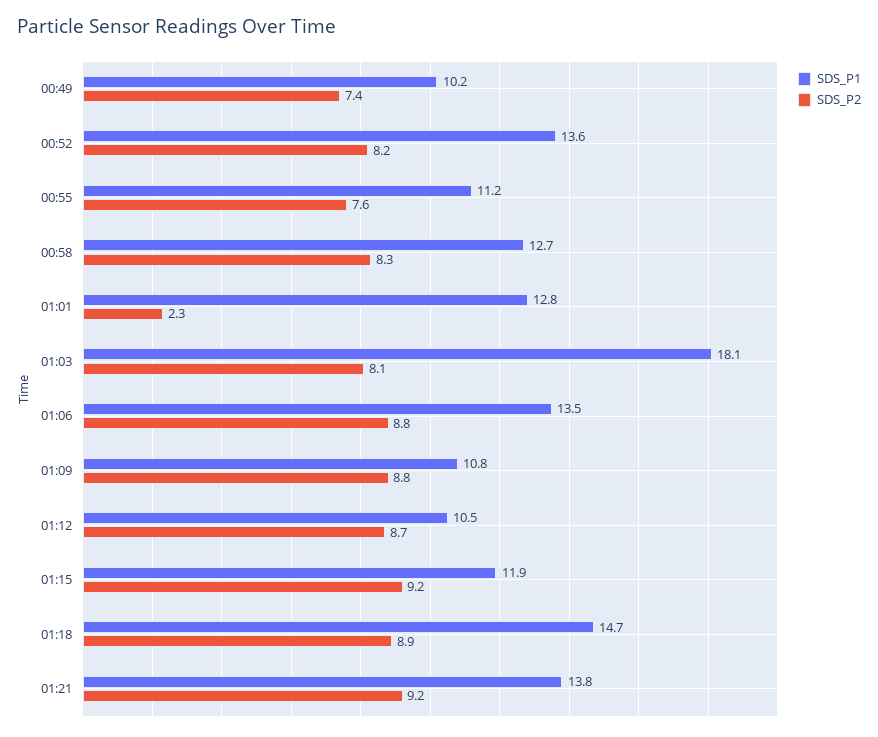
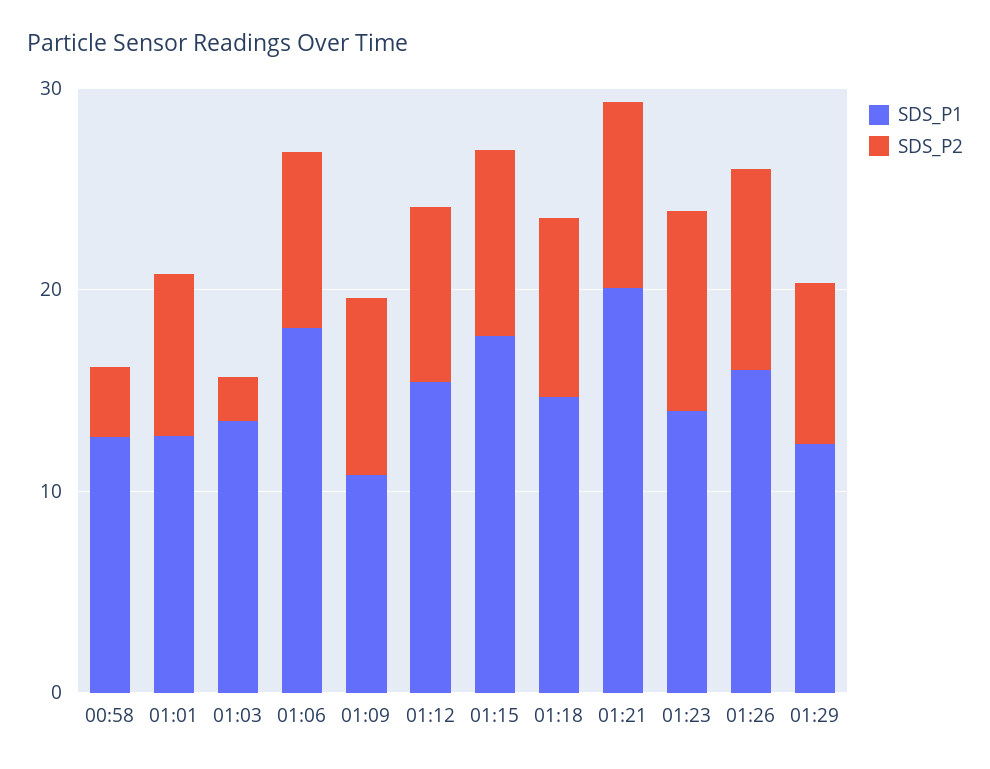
SDS_P1, 00:49: 10.2 -> none
SDS_P2, 00:49: 7.4 -> none
SDS_P1, 00:52: 13.6 -> none
SDS_P2, 00:52: 8.2 -> none
SDS_P1, 00:55: 11.2 -> none
SDS_P2, 00:55: 7.6 -> none
SDS_P2, 00:58: 8.3 -> 4
SDS_P2, 01:01: 2.3 -> 8
SDS_P1, 01:03: 18.1 -> 14
SDS_P2, 01:03: 8.1 -> 2
SDS_P1, 01:06: 13.5 -> 18
SDS_P1, 01:12: 10.5 -> 16
SDS_P1, 01:15: 11.9 -> 18
SDS_P1, 01:21: 13.8 -> 20
SDS_P1, 01:23: none -> 14
SDS_P2, 01:23: none -> 10
SDS_P1, 01:26: none -> 16
SDS_P2, 01:26: none -> 10
SDS_P1, 01:29: none -> 12
SDS_P2, 01:29: none -> 8

